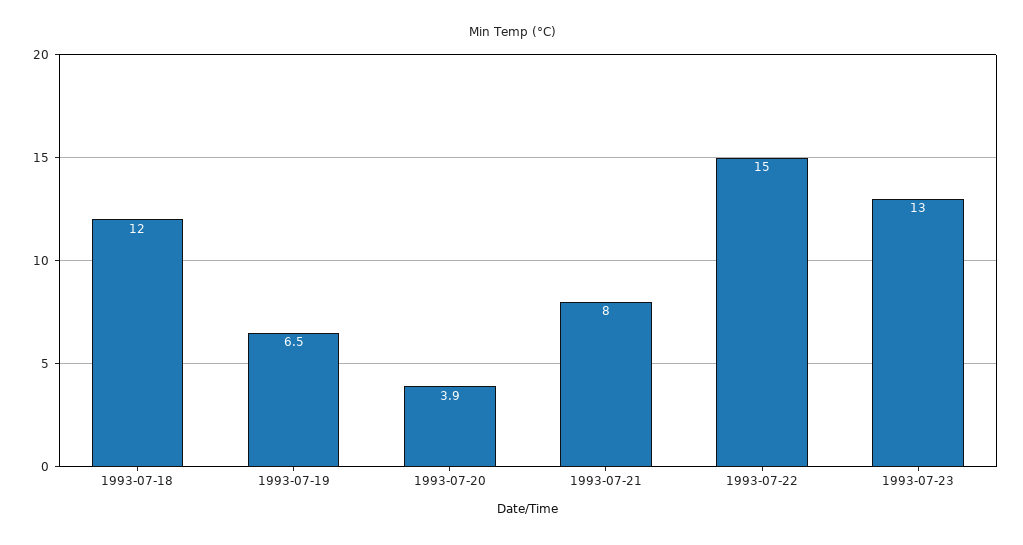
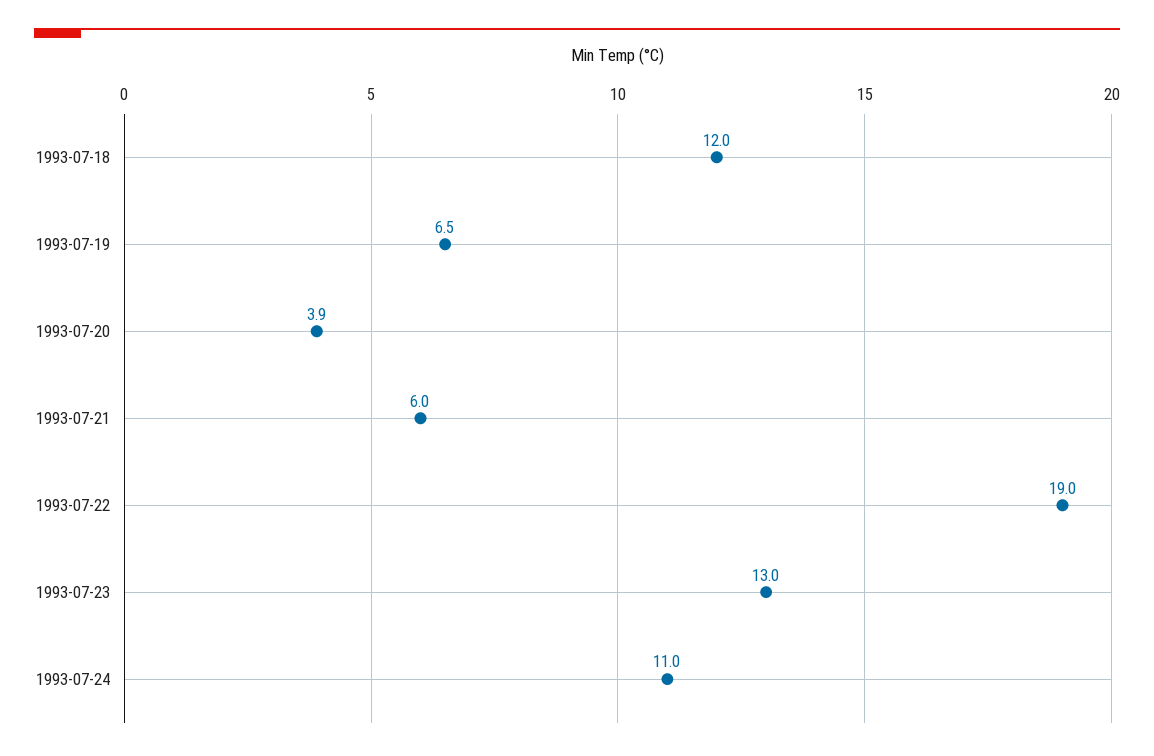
1993-07-21: 8 -> 6
1993-07-22: 15 -> 19
1993-07-24: none -> 11

